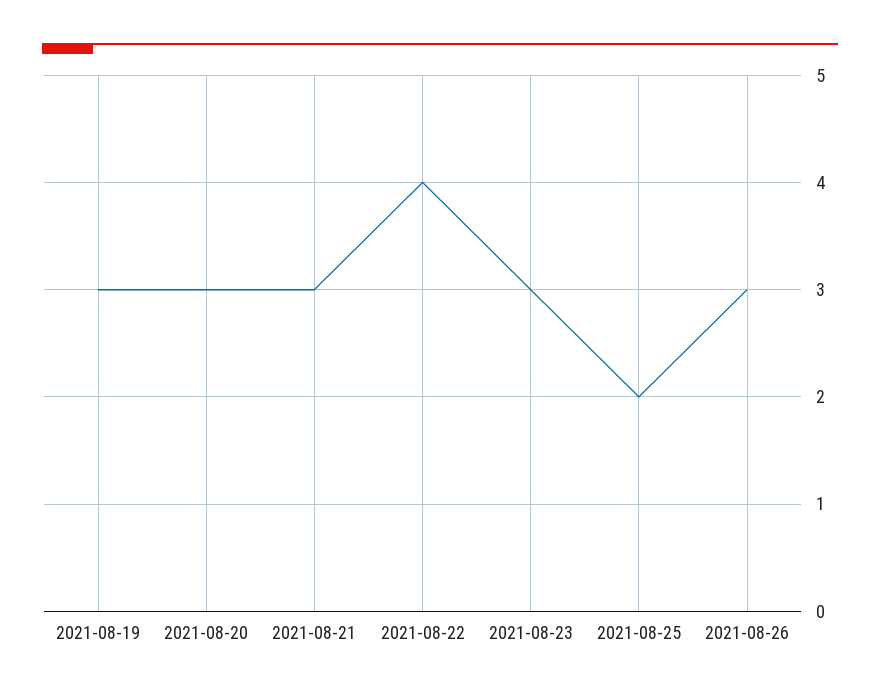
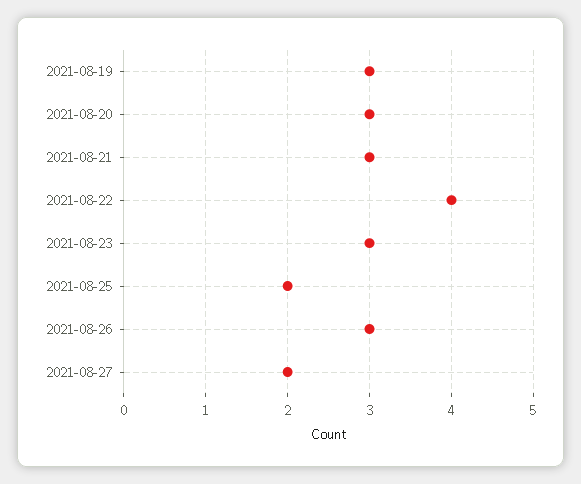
2021-08-27: none -> 2

